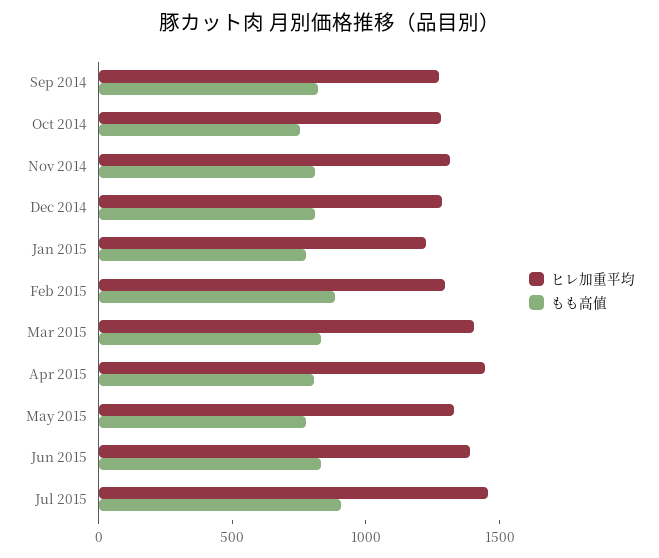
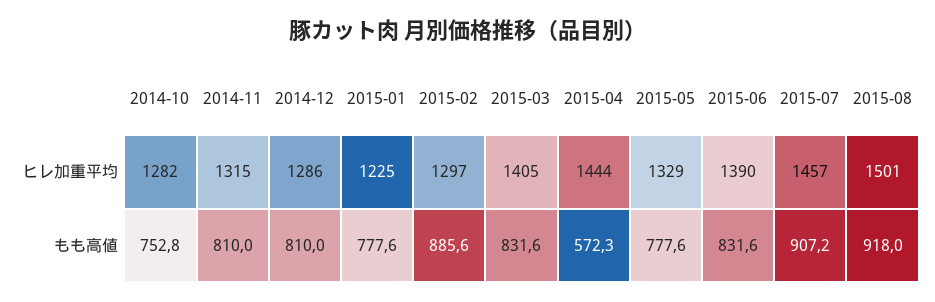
ヒレ加重平均, Sep 2014: 1300 -> none
もも高値, Sep 2014: 800 -> none
もも高値, Apr 2015: 800 -> 572.3
ヒレ加重平均, 2015-08: none -> 1501
もも高値, 2015-08: none -> 918

